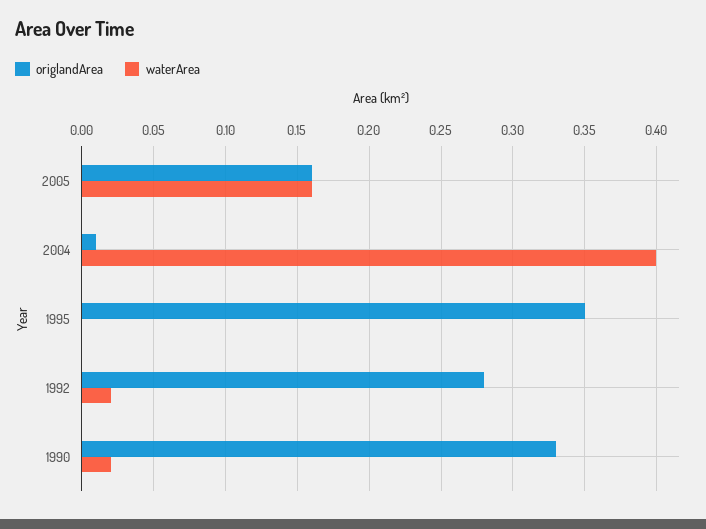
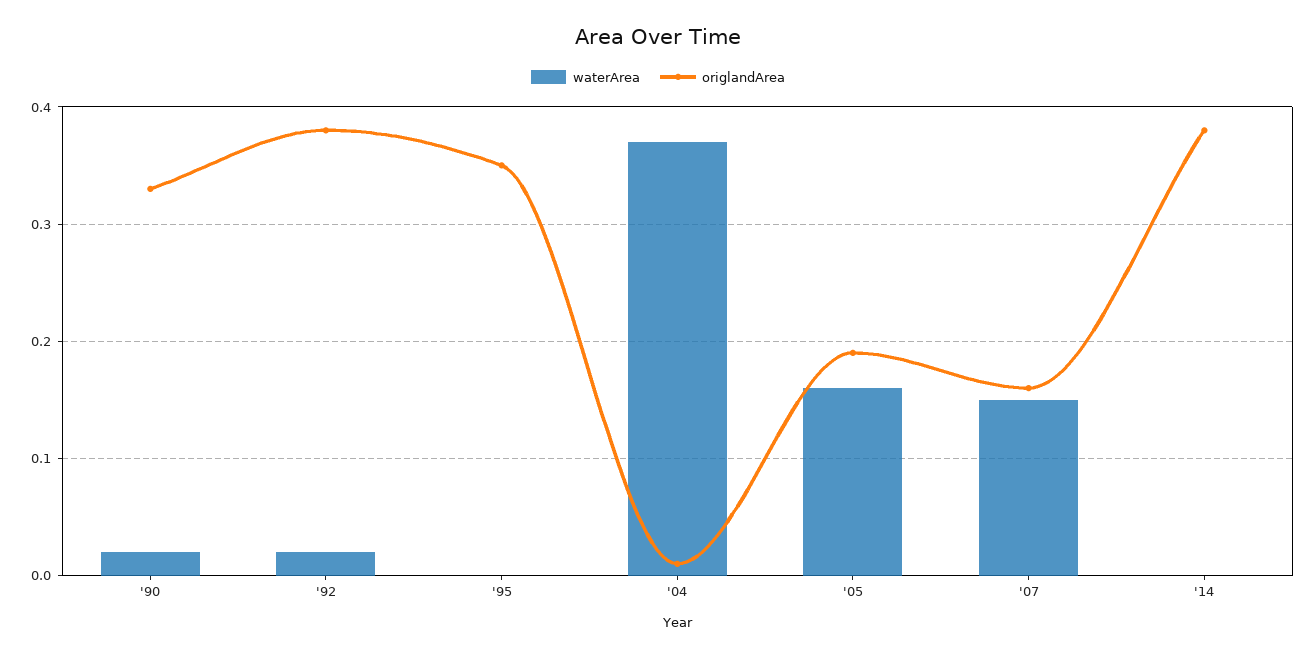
origlandArea, 2005: 0.16 -> 0.19
waterArea, 2004: 0.4 -> 0.37
origlandArea, 1992: 0.28 -> 0.38
waterArea, '07: none -> 0.15
origlandArea, '07: none -> 0.16
waterArea, '14: none -> 0
origlandArea, '14: none -> 0.38

